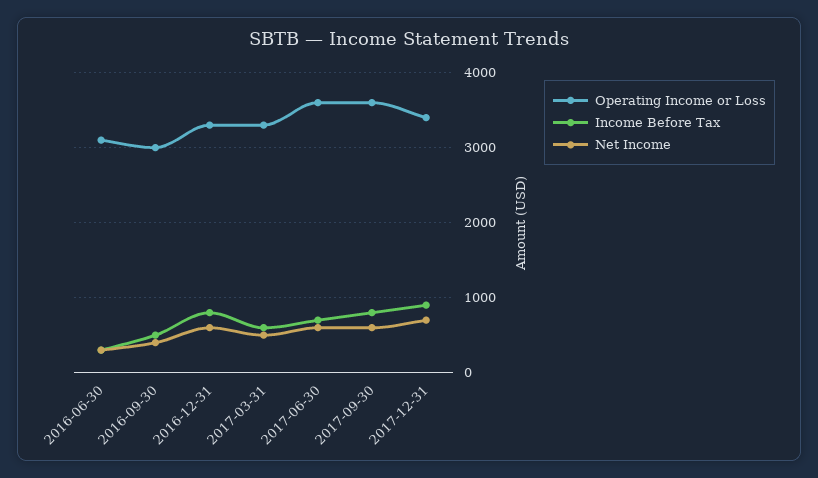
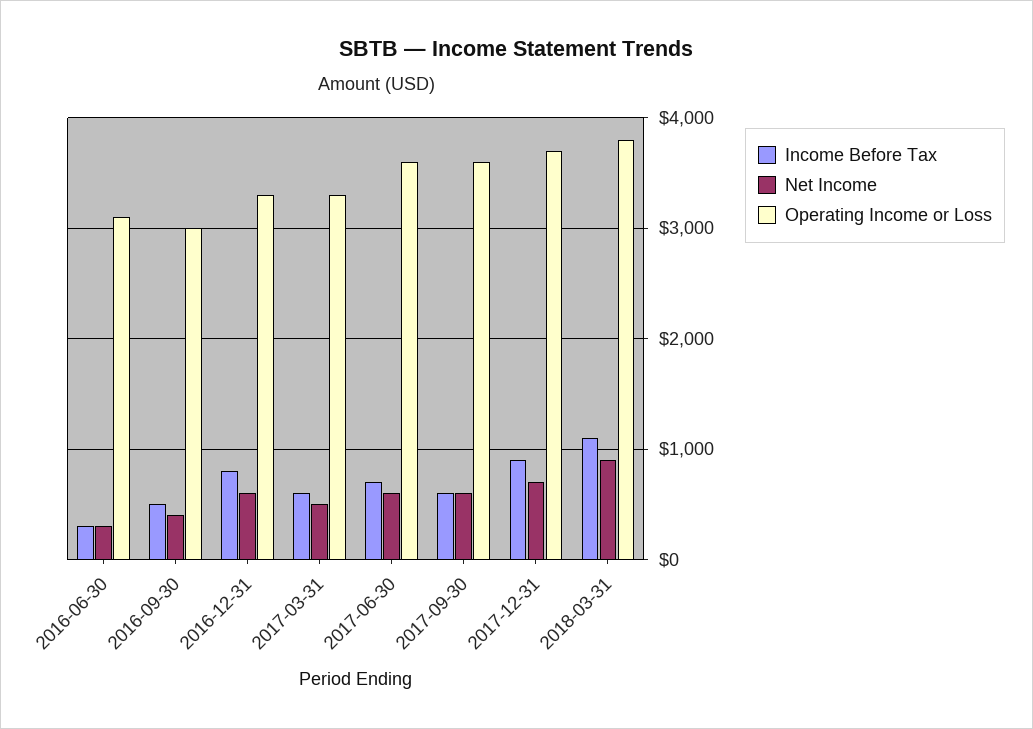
Income Before Tax, 2017-09-30: 800 -> 600
Operating Income or Loss, 2017-12-31: 3400 -> 3700
Income Before Tax, 2018-03-31: none -> 1100
Net Income, 2018-03-31: none -> 900
Operating Income or Loss, 2018-03-31: none -> 3800

